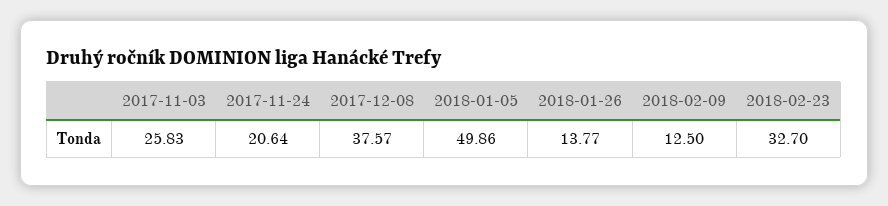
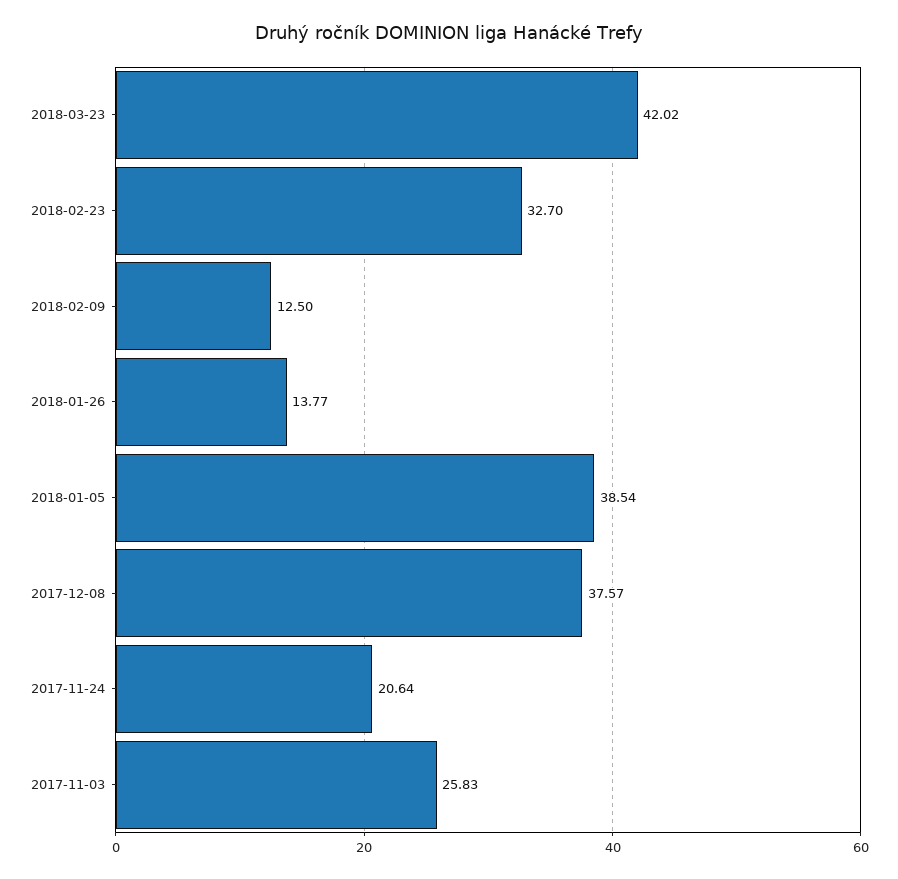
2018-01-05: 49.86 -> 38.54
2018-03-23: none -> 42.02

